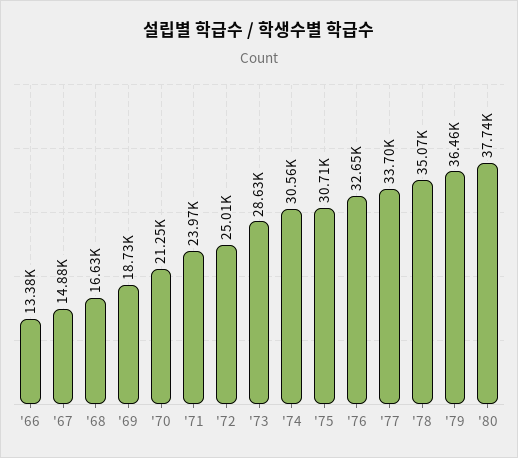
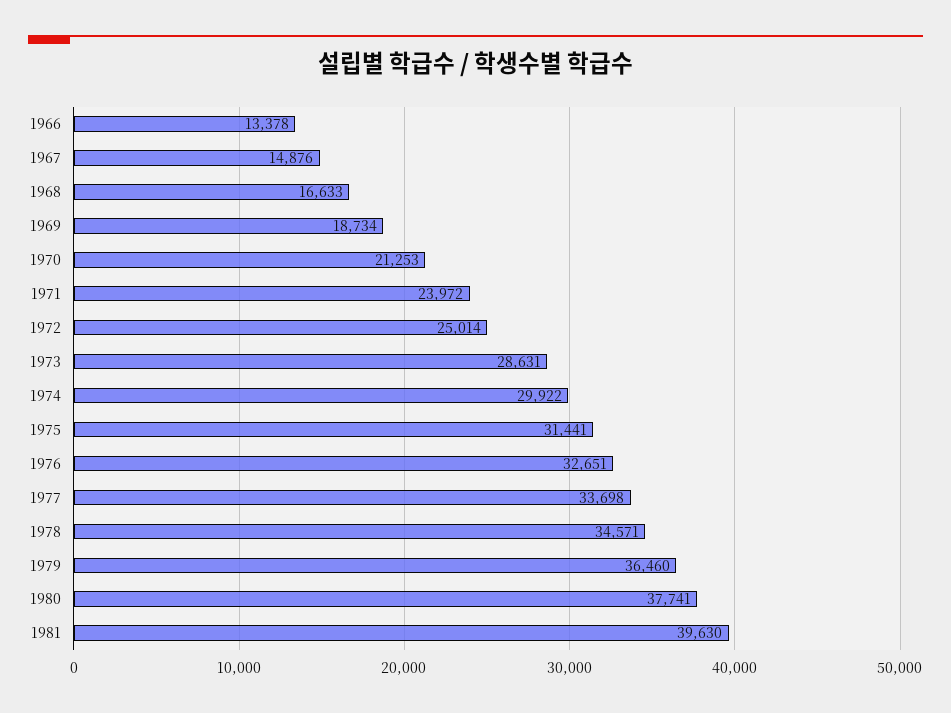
'74: 30560 -> 29922
'75: 30710 -> 31441
'78: 35070 -> 34571
1981: none -> 39630

